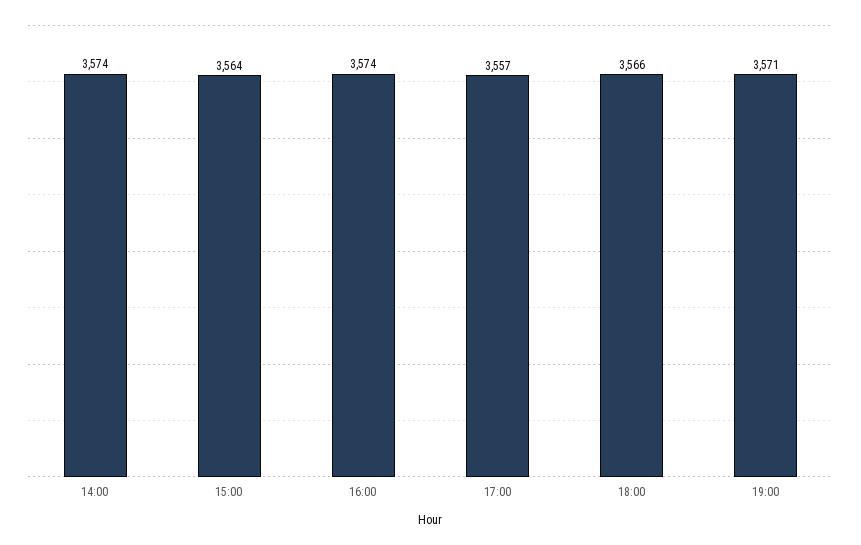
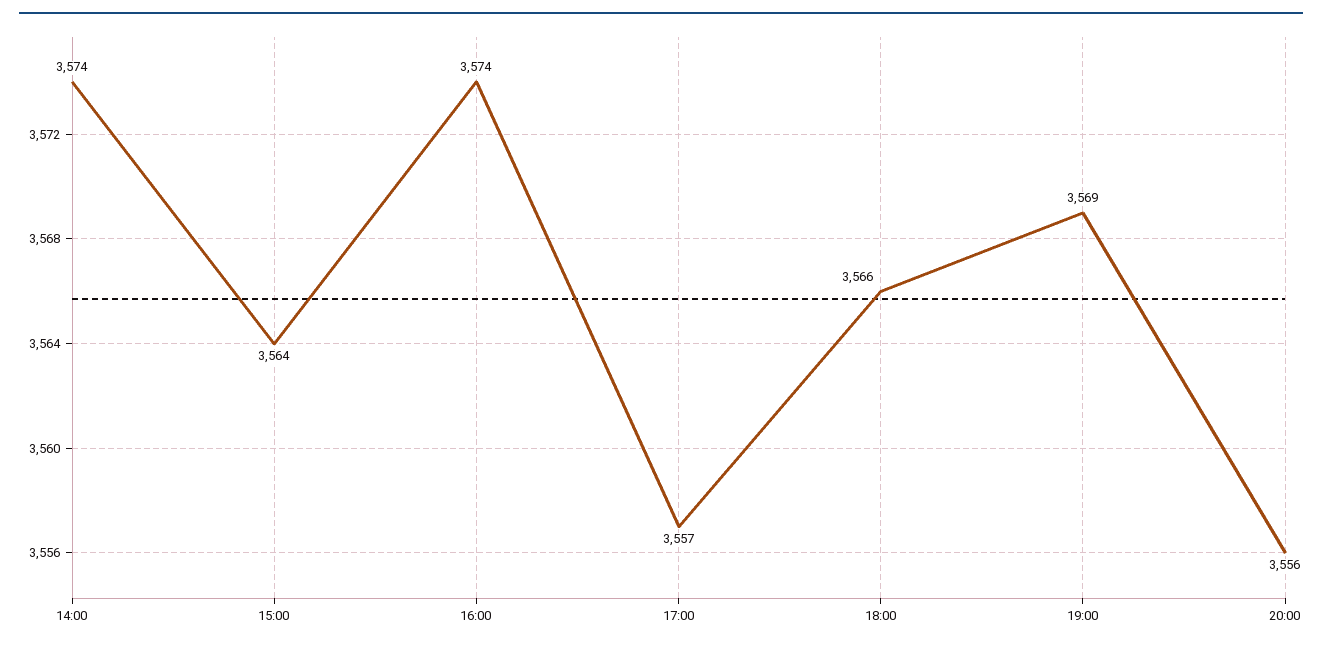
19:00: 3571 -> 3569
20:00: none -> 3556

